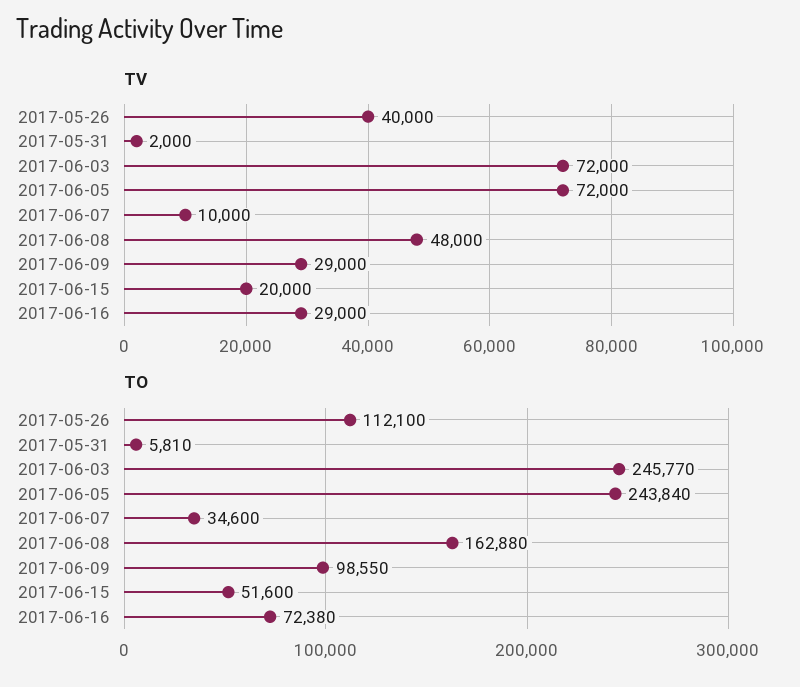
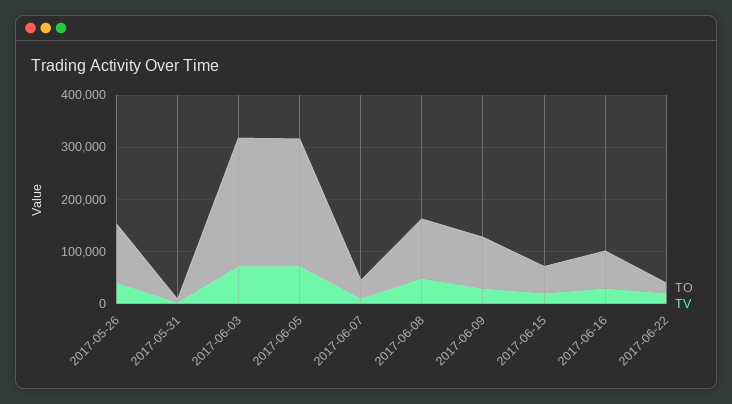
TO, 2017-06-08: 162880 -> 120000
TO, 2017-06-22: none -> 20000
TV, 2017-06-22: none -> 20000

